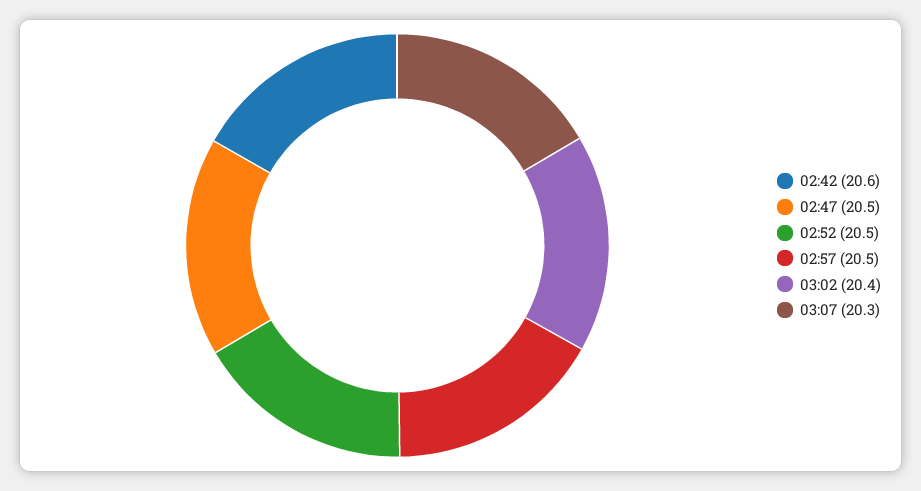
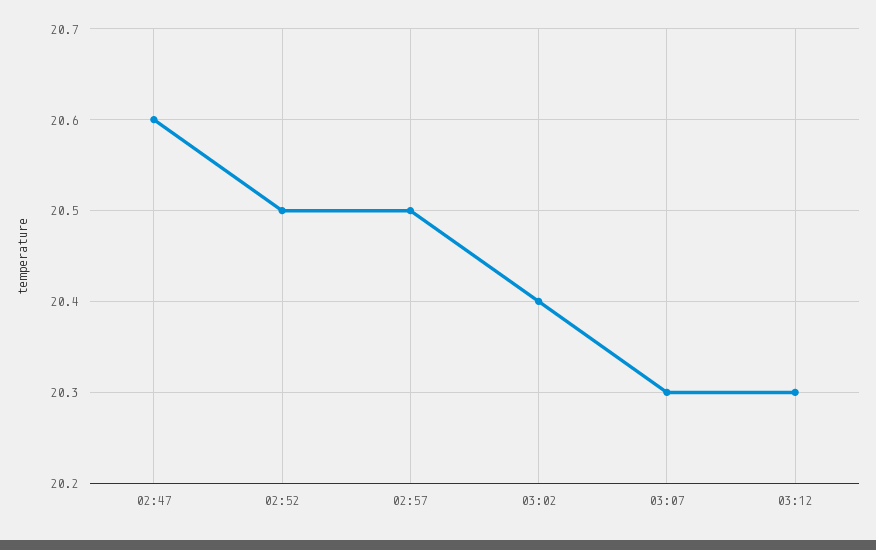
02:42: 20.6 -> none
02:47: 20.5 -> 20.6
03:12: none -> 20.3

